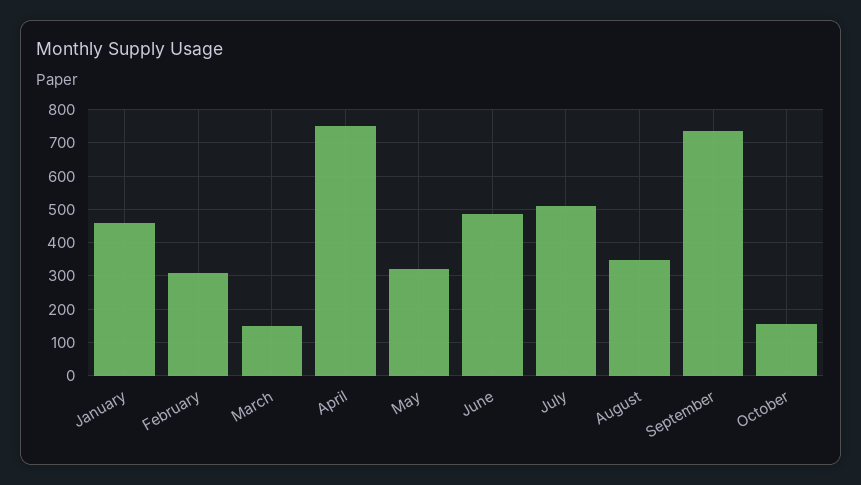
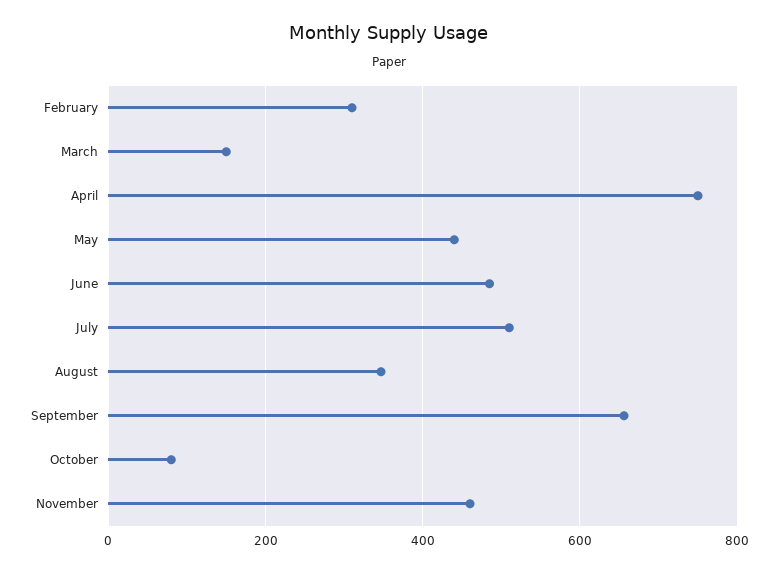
January: 460 -> none
May: 320 -> 440
September: 740 -> 660
October: 160 -> 80
November: none -> 460

